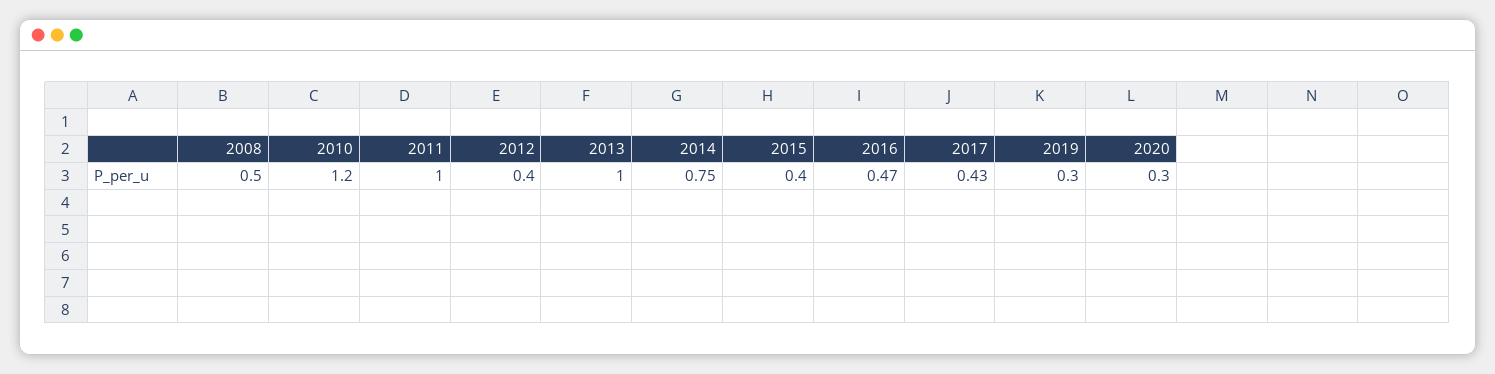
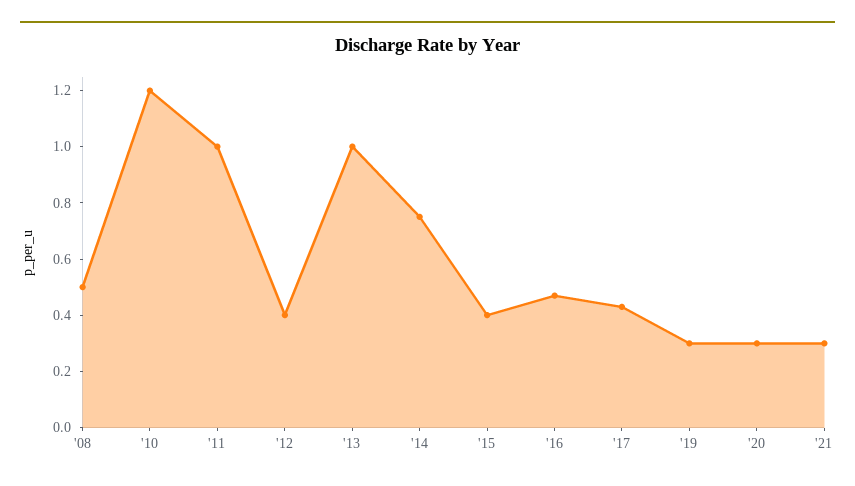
'21: none -> 0.3

